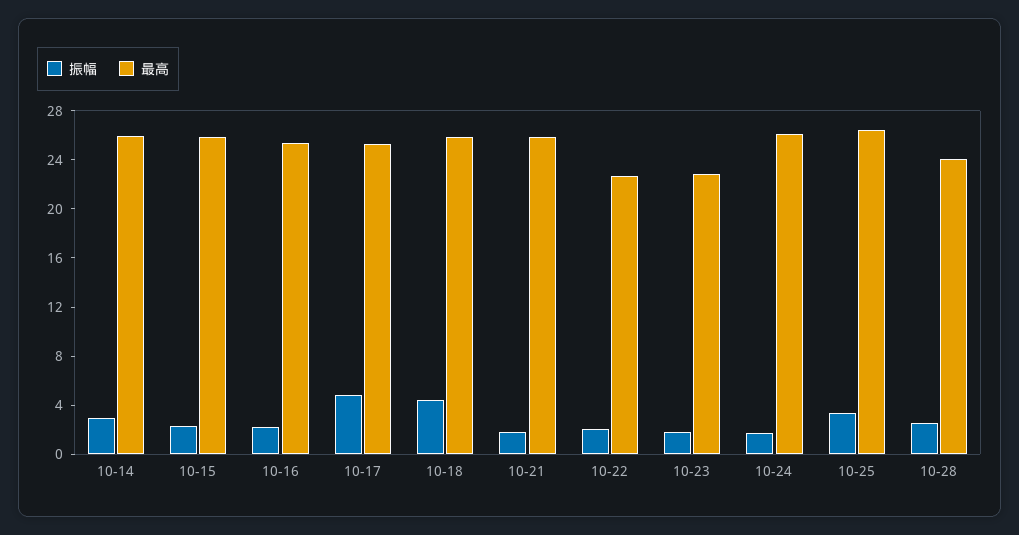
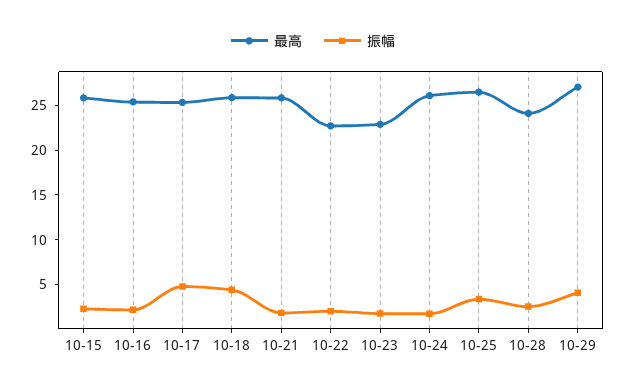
振幅, 10-14: 3 -> none
最高, 10-14: 26 -> none
最高, 10-29: none -> 27
振幅, 10-29: none -> 4

